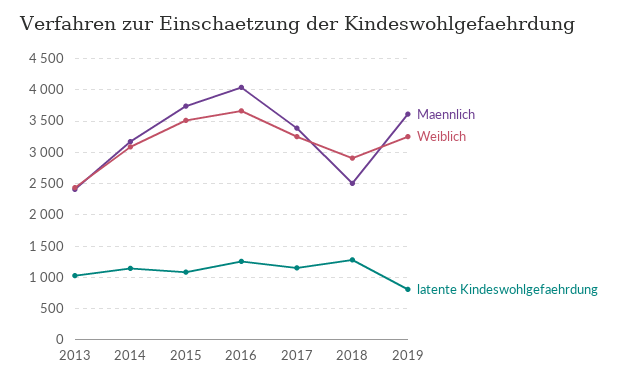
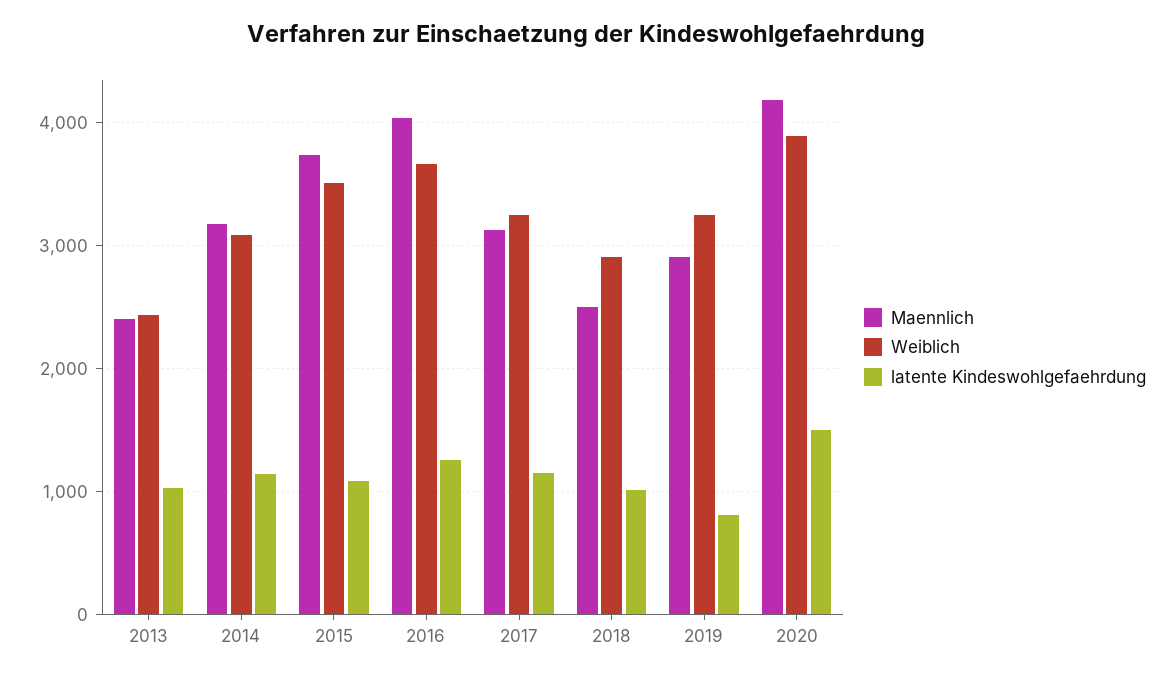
Maennlich, 2017: 3400 -> 3100
latente Kindeswohlgefaehrdung, 2018: 1300 -> 1000
Maennlich, 2019: 3600 -> 2900
Maennlich, 2020: none -> 4200
Weiblich, 2020: none -> 3900
latente Kindeswohlgefaehrdung, 2020: none -> 1500

